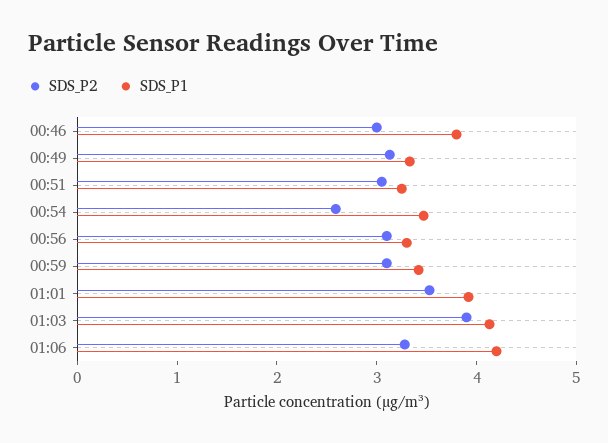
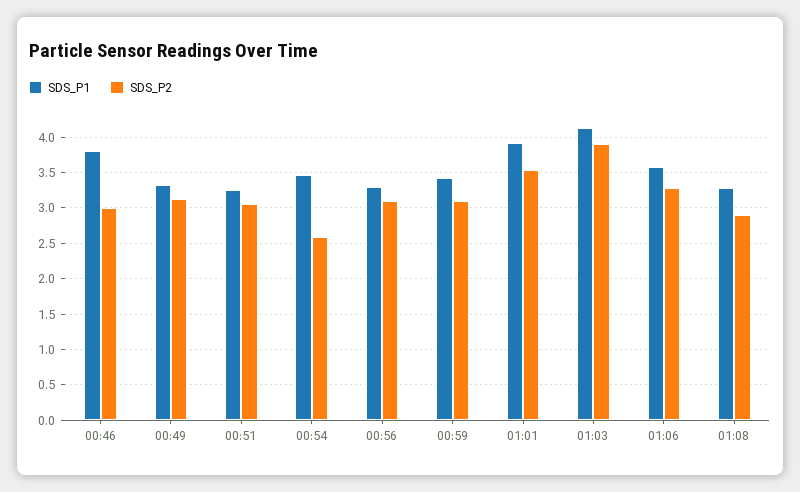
SDS_P1, 01:06: 4.2 -> 3.6
SDS_P1, 01:08: none -> 3.3
SDS_P2, 01:08: none -> 2.9

